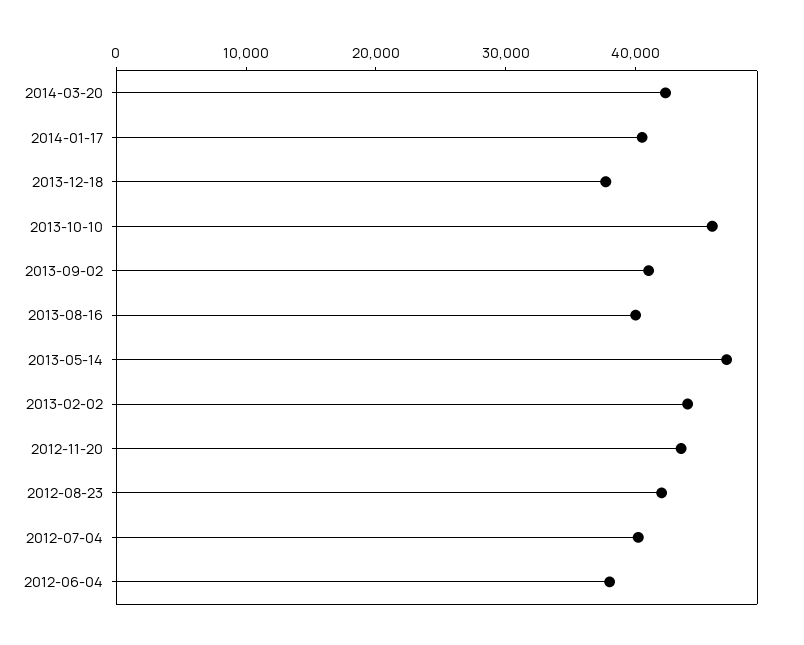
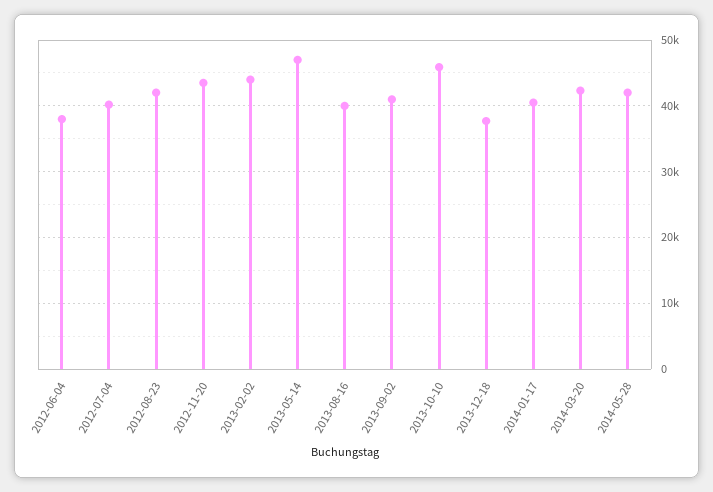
2014-05-28: none -> 42000

